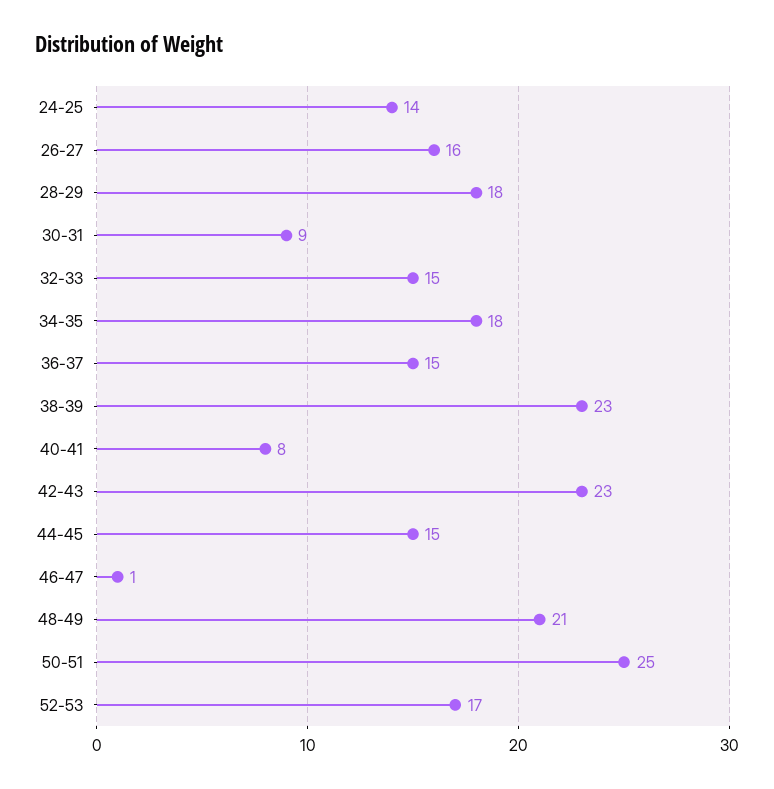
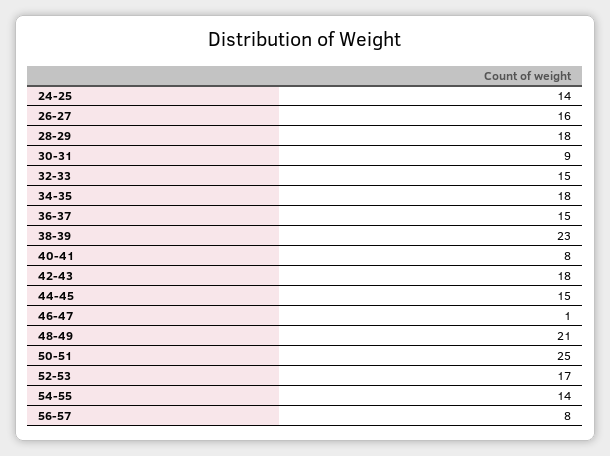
42-43: 23 -> 18
54-55: none -> 14
56-57: none -> 8

